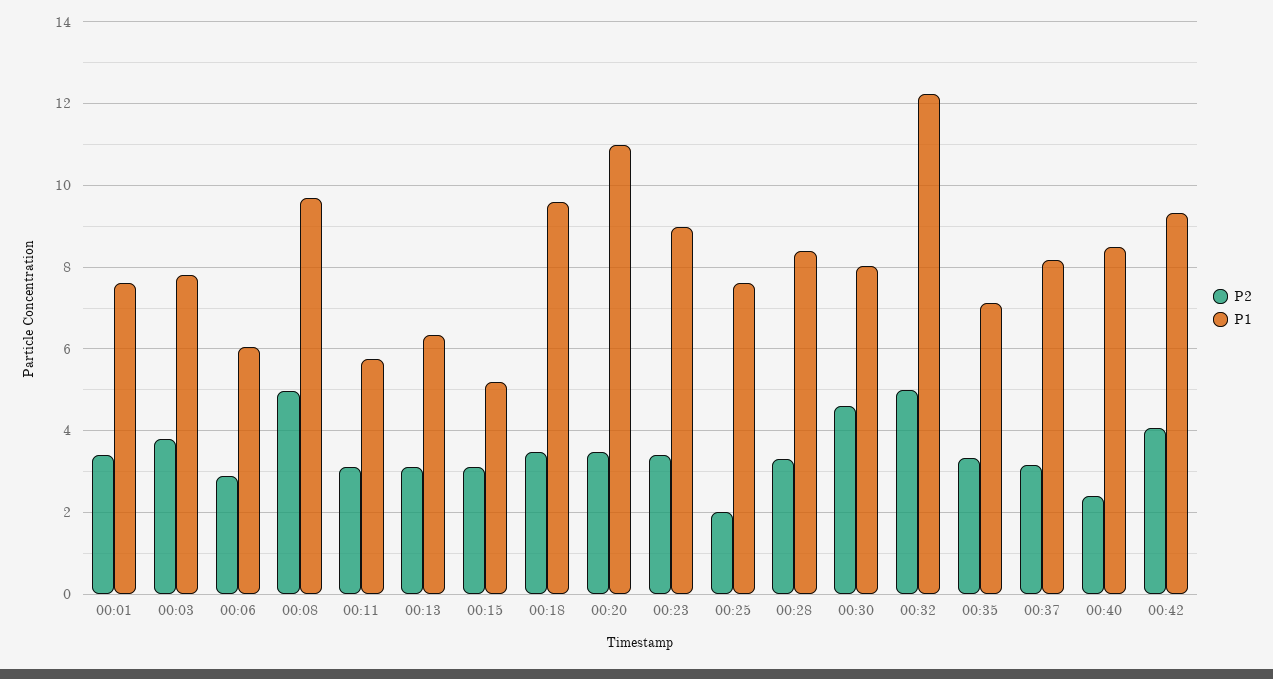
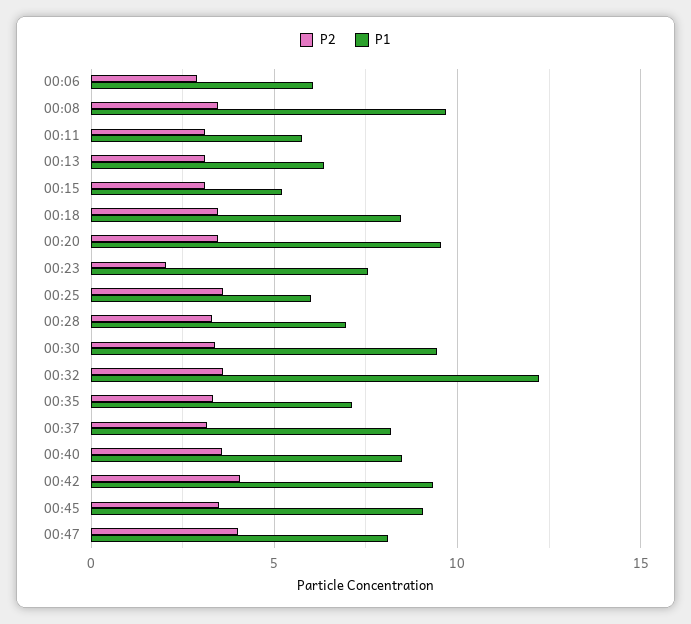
P2, 00:01: 3.4 -> none
P1, 00:01: 7.6 -> none
P2, 00:03: 3.8 -> none
P1, 00:03: 7.8 -> none
P2, 00:08: 5 -> 3.5
P1, 00:18: 9.6 -> 8.5
P1, 00:20: 11 -> 9.5
P2, 00:23: 3.4 -> 2
P1, 00:23: 9 -> 7.5
P2, 00:25: 2 -> 3.5
P1, 00:25: 7.6 -> 6
P1, 00:28: 8.4 -> 7
P2, 00:30: 4.6 -> 3.5
P1, 00:30: 8 -> 9.5
P2, 00:32: 5 -> 3.5
P2, 00:40: 2.4 -> 3.5
P2, 00:45: none -> 3.5
P1, 00:45: none -> 9
P2, 00:47: none -> 4
P1, 00:47: none -> 8

